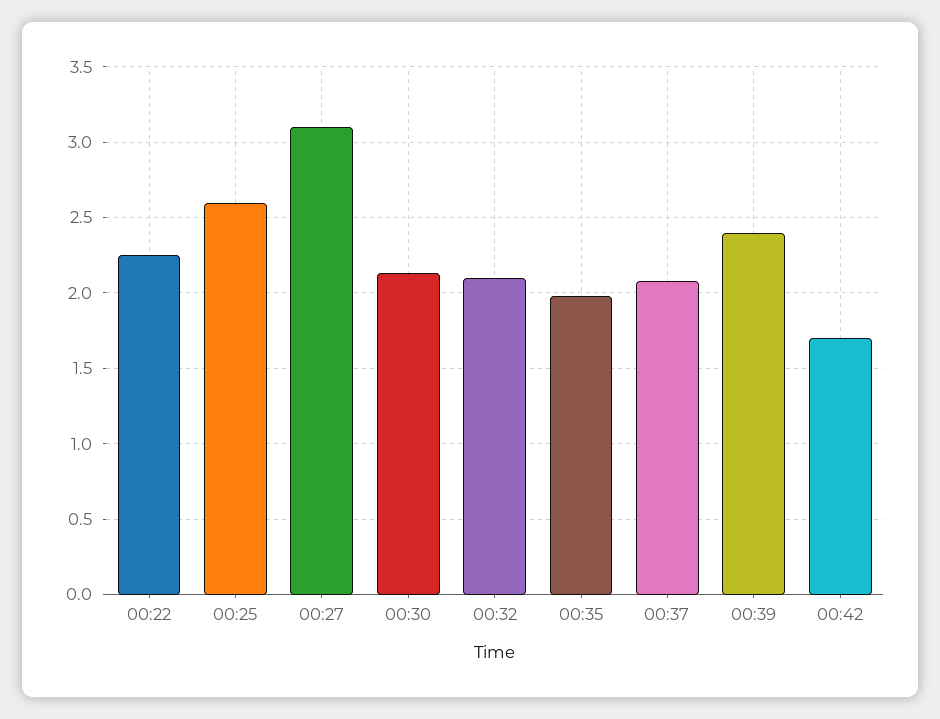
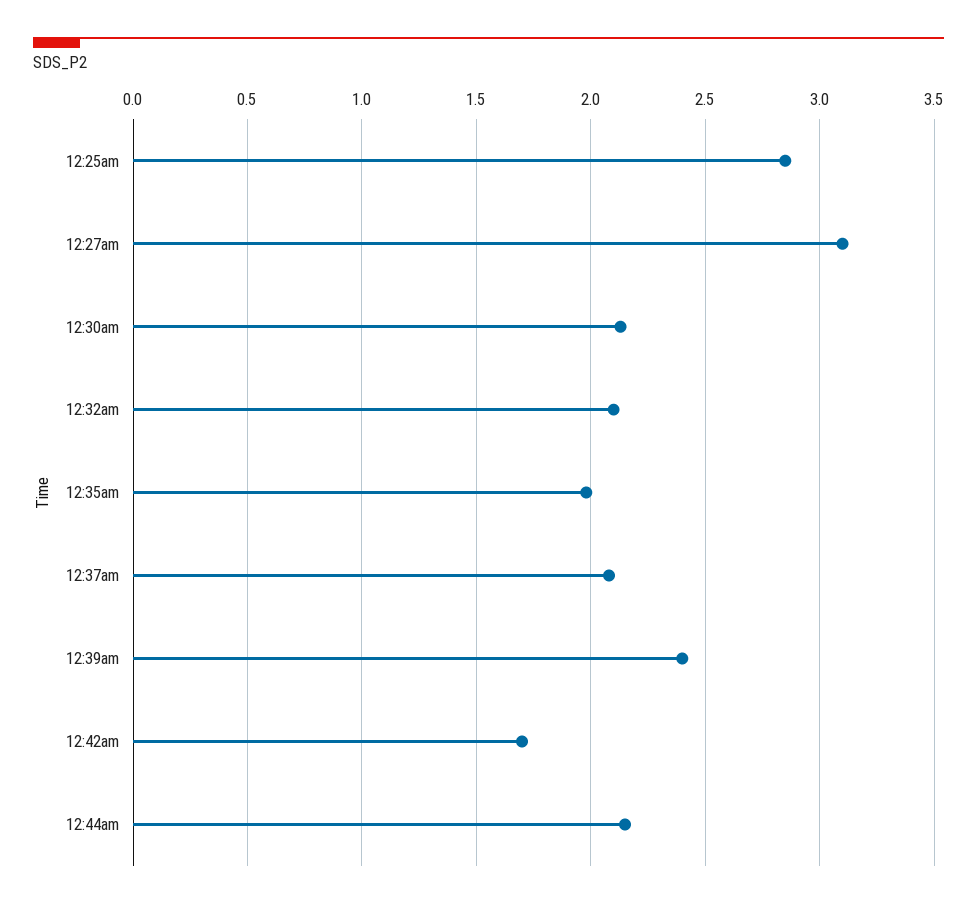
00:22: 2.25 -> none
00:25: 2.6 -> 2.85
12:44am: none -> 2.15

